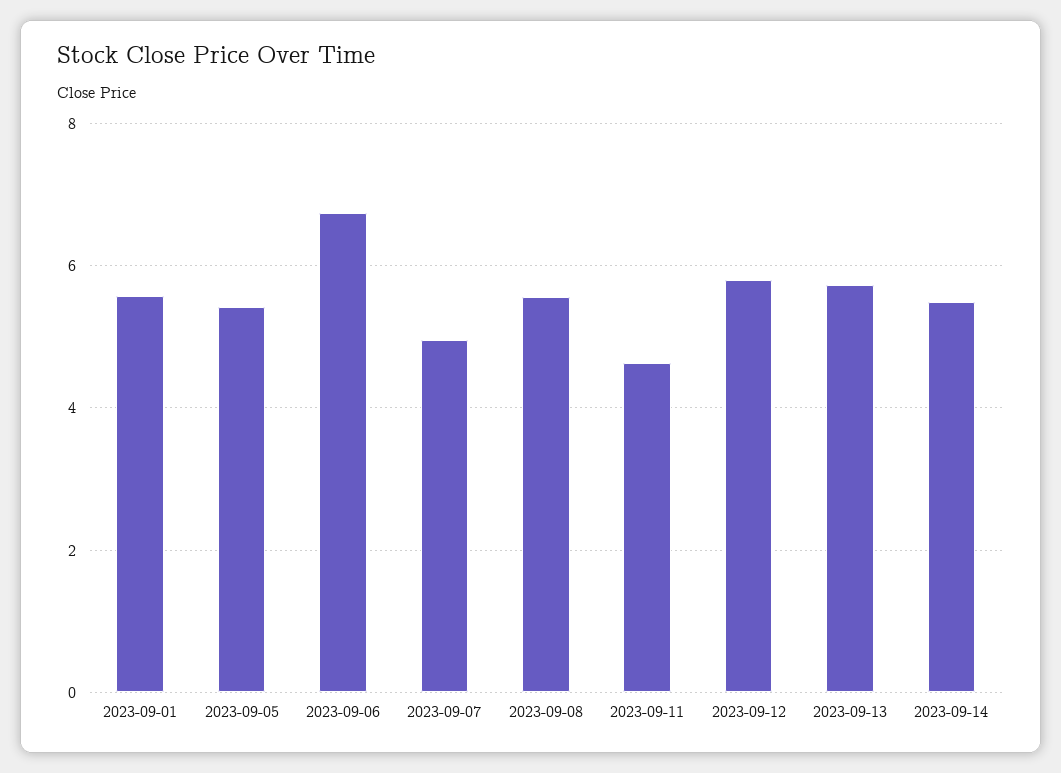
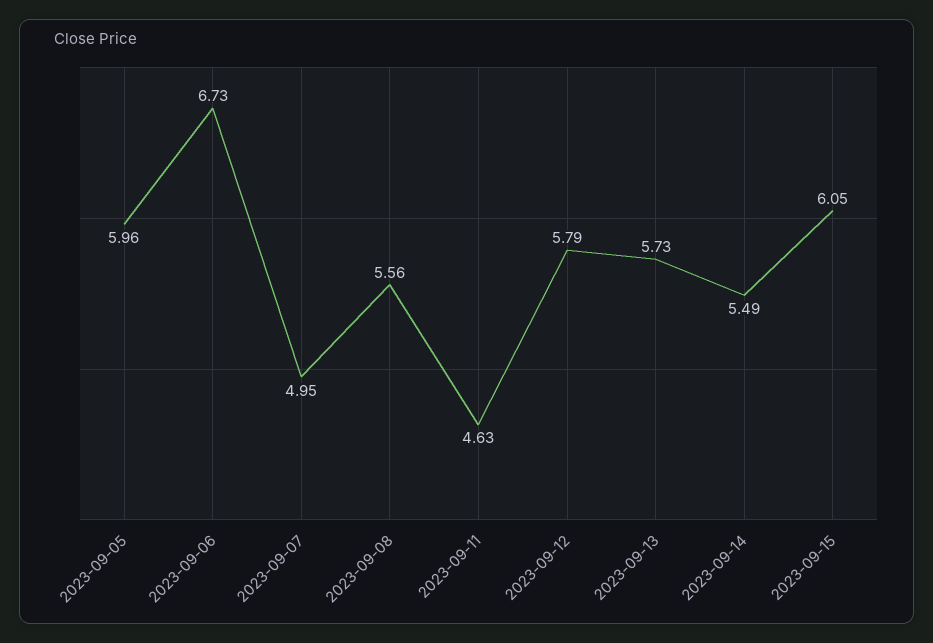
2023-09-01: 5.6 -> none
2023-09-05: 5.4 -> 5.96
2023-09-15: none -> 6.05

